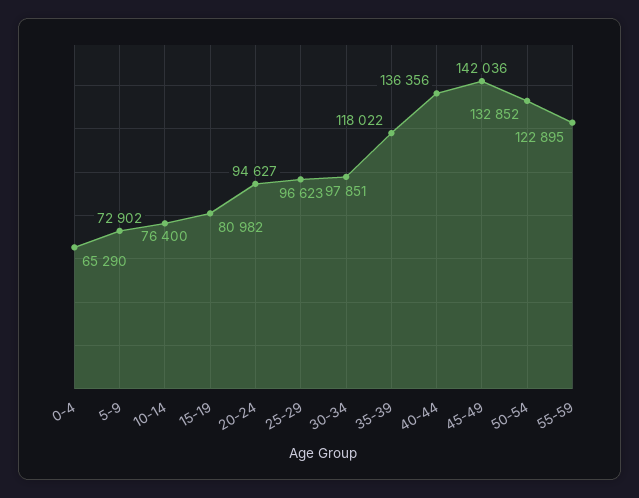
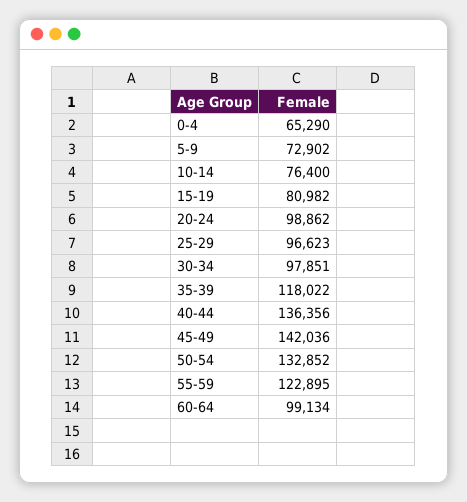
20-24: 94627 -> 98862
60-64: none -> 99134

